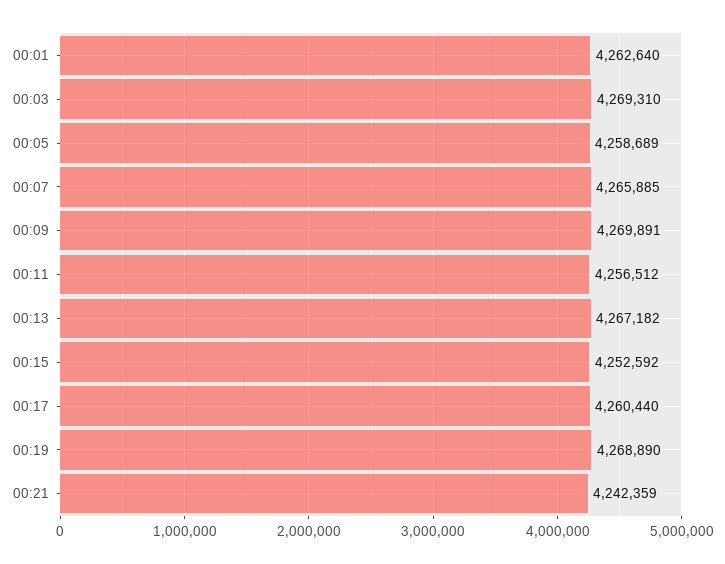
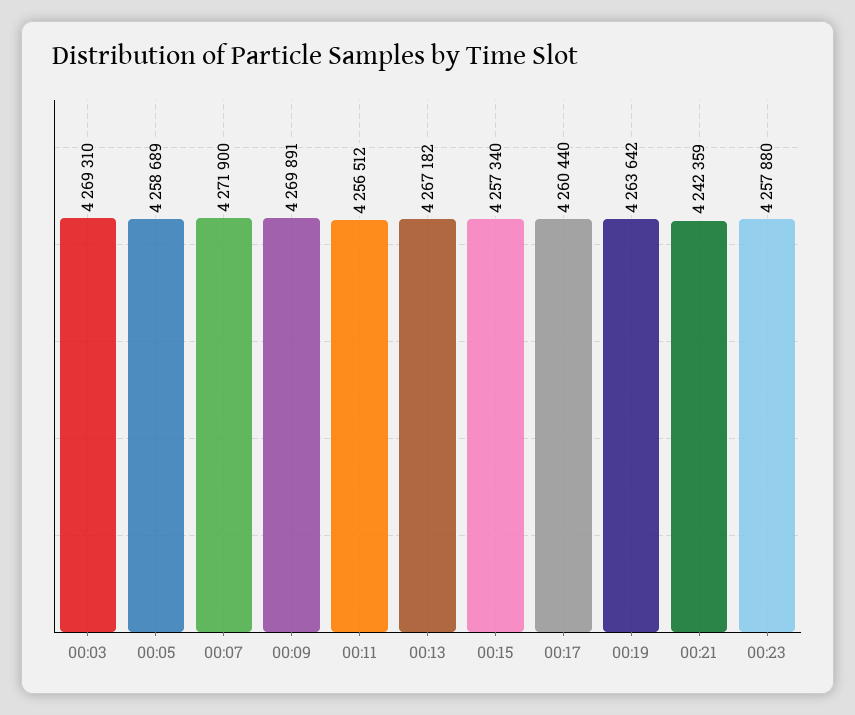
00:01: 4262640 -> none
00:07: 4265885 -> 4271900
00:15: 4252592 -> 4257340
00:19: 4268890 -> 4263642
00:23: none -> 4257880

